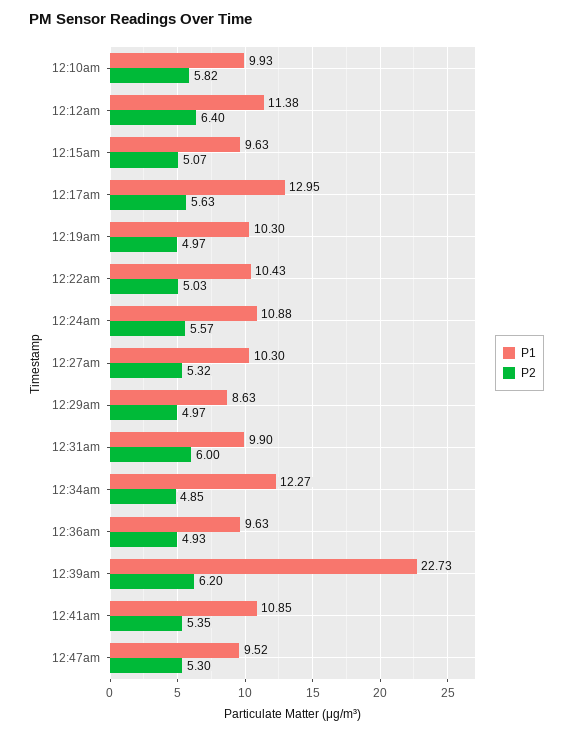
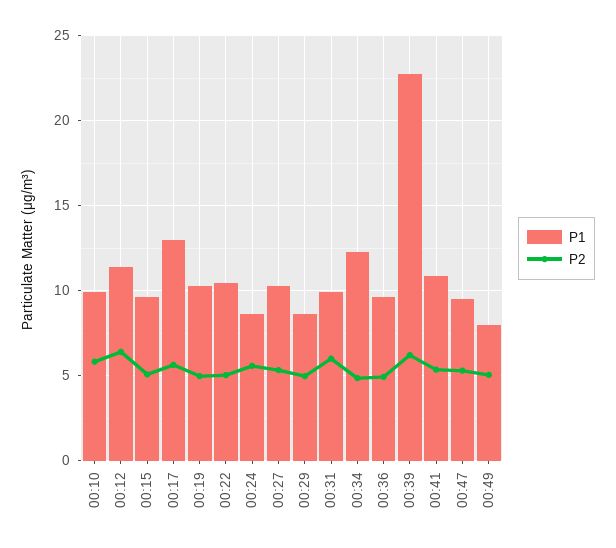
P1, 12:24am: 10.88 -> 8.5
P1, 00:49: none -> 8
P2, 00:49: none -> 5

